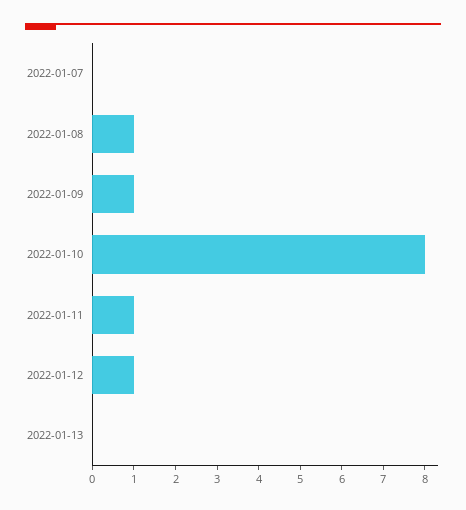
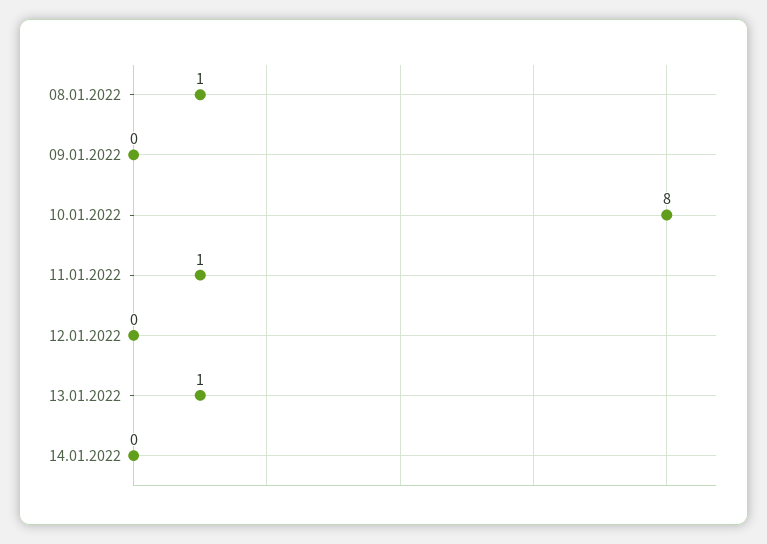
2022-01-07: 0 -> none
2022-01-09: 1 -> 0
2022-01-12: 1 -> 0
2022-01-13: 0 -> 1
14.01.2022: none -> 0

